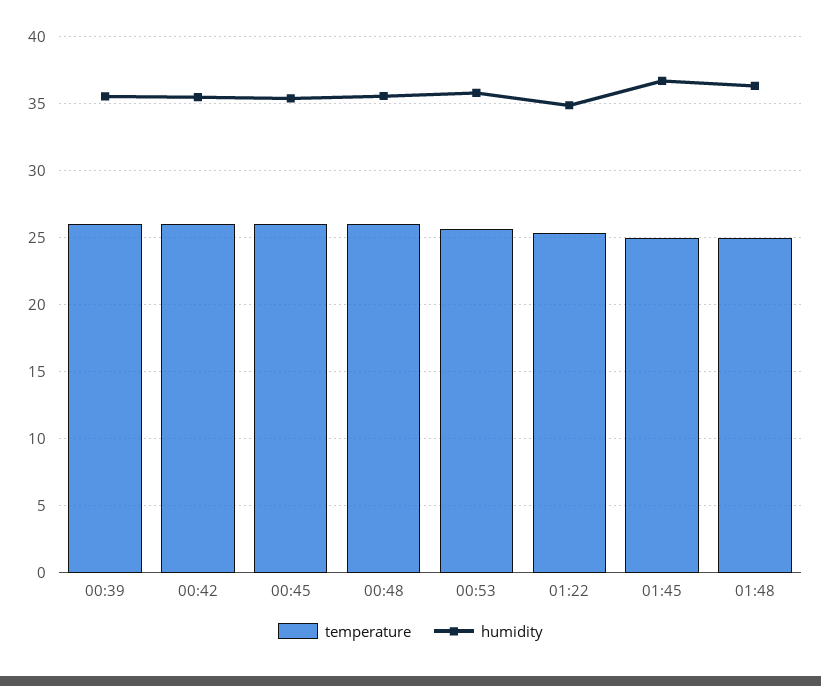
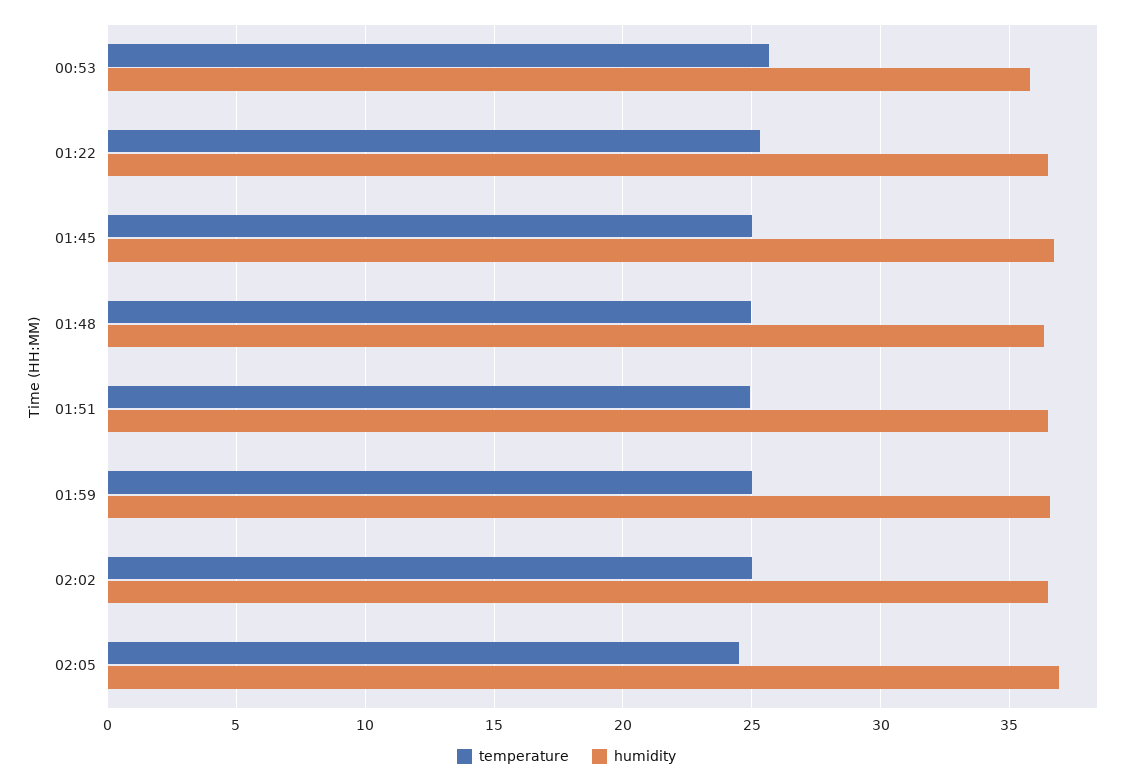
temperature, 00:39: 26 -> none
humidity, 00:39: 35.5 -> none
temperature, 00:42: 26 -> none
humidity, 00:42: 35.5 -> none
temperature, 00:45: 26 -> none
humidity, 00:45: 35.5 -> none
temperature, 00:48: 26 -> none
humidity, 00:48: 35.5 -> none
humidity, 01:22: 35 -> 36.5
temperature, 01:51: none -> 25
humidity, 01:51: none -> 36.5
temperature, 01:59: none -> 25
humidity, 01:59: none -> 36.5
temperature, 02:02: none -> 25
humidity, 02:02: none -> 36.5
temperature, 02:05: none -> 24.5
humidity, 02:05: none -> 37

